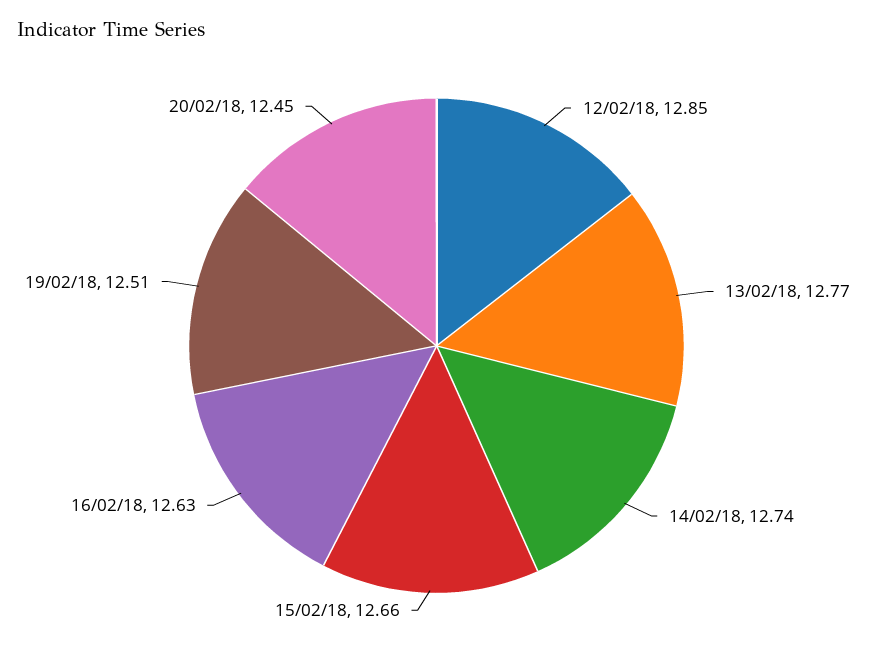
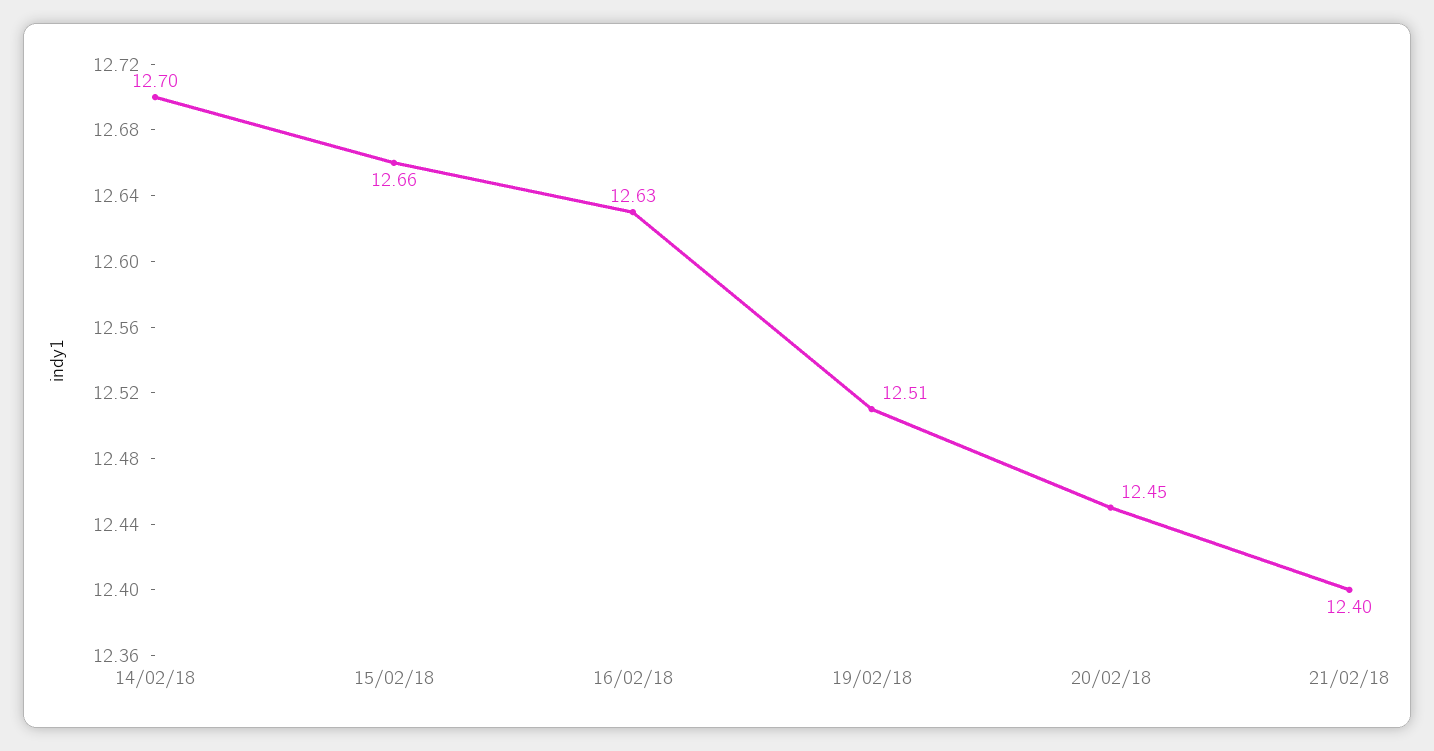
12/02/18: 12.85 -> none
13/02/18: 12.77 -> none
14/02/18: 12.74 -> 12.7
21/02/18: none -> 12.4

